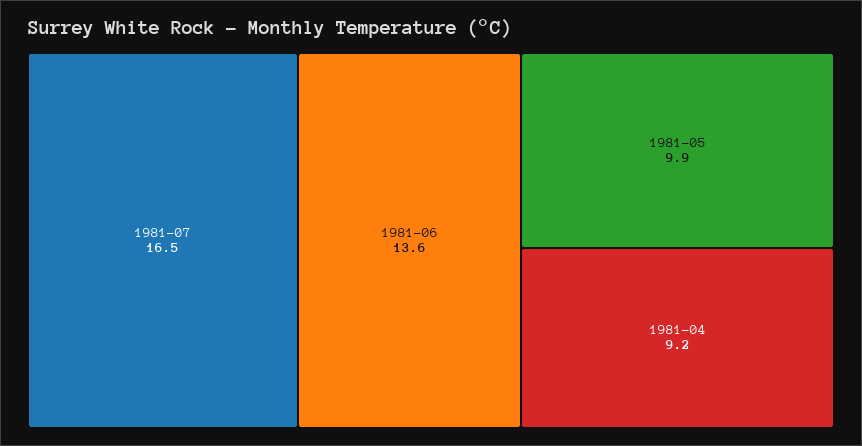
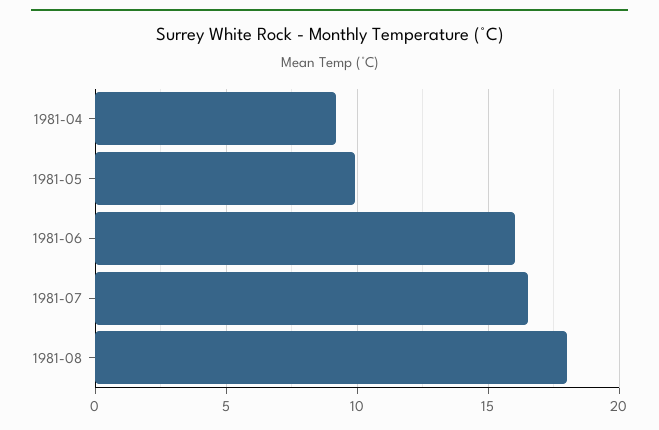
1981-06: 13.6 -> 16
1981-08: none -> 18

